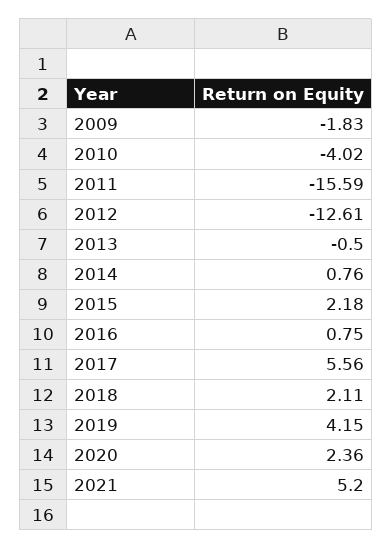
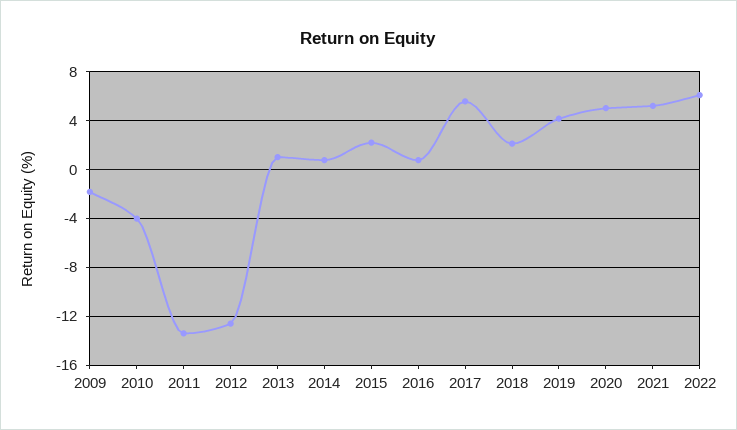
2011: -15.59 -> -13.5
2013: -0.5 -> 1
2020: 2.36 -> 5
2022: none -> 6

